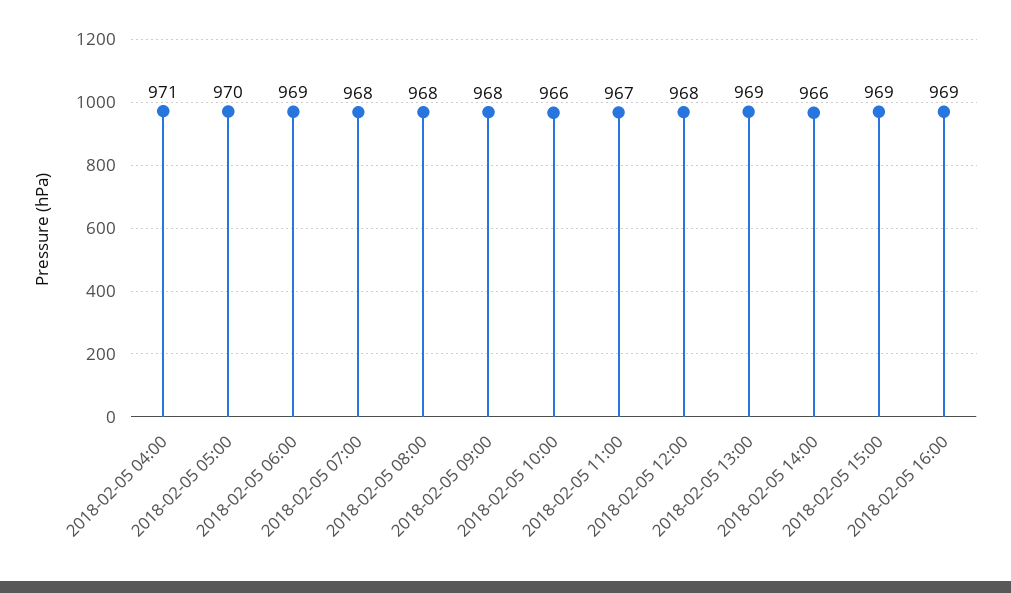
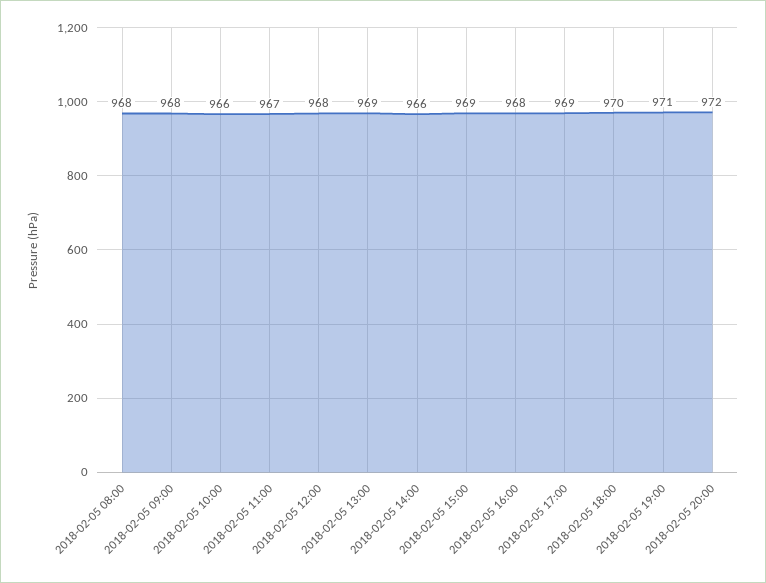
2018-02-05 04:00: 971 -> none
2018-02-05 05:00: 970 -> none
2018-02-05 06:00: 969 -> none
2018-02-05 07:00: 968 -> none
2018-02-05 16:00: 969 -> 968
2018-02-05 17:00: none -> 969
2018-02-05 18:00: none -> 970
2018-02-05 19:00: none -> 971
2018-02-05 20:00: none -> 972

